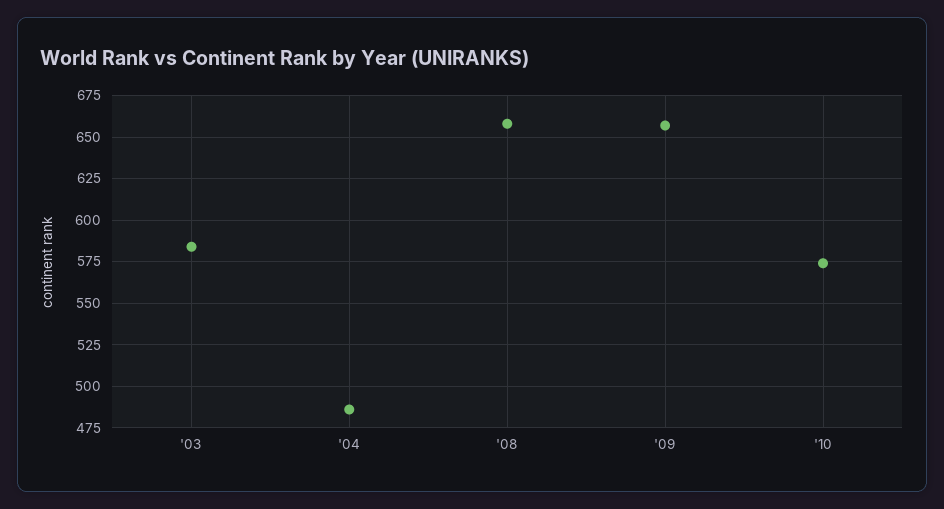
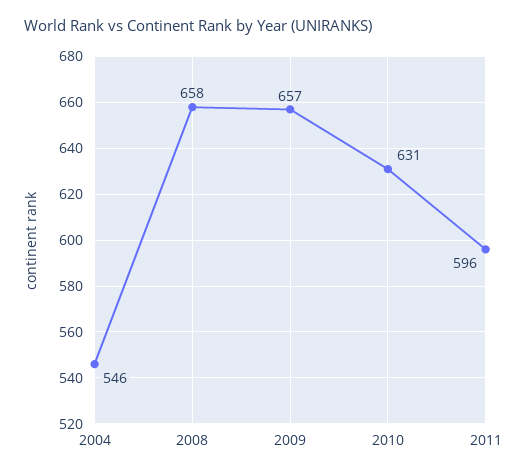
'03: 585 -> none
'04: 485 -> 546
'10: 575 -> 631
2011: none -> 596

